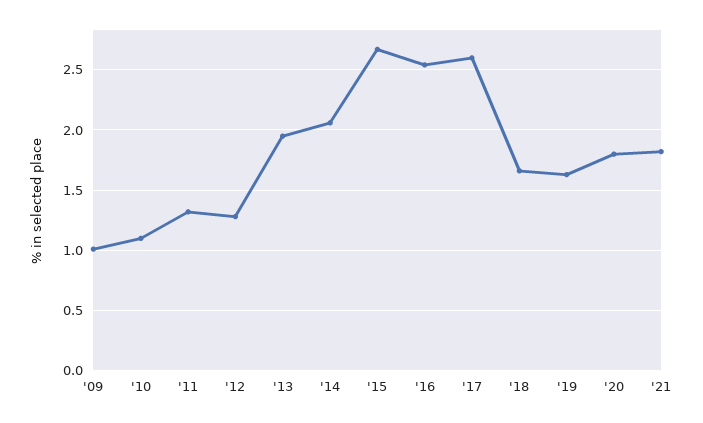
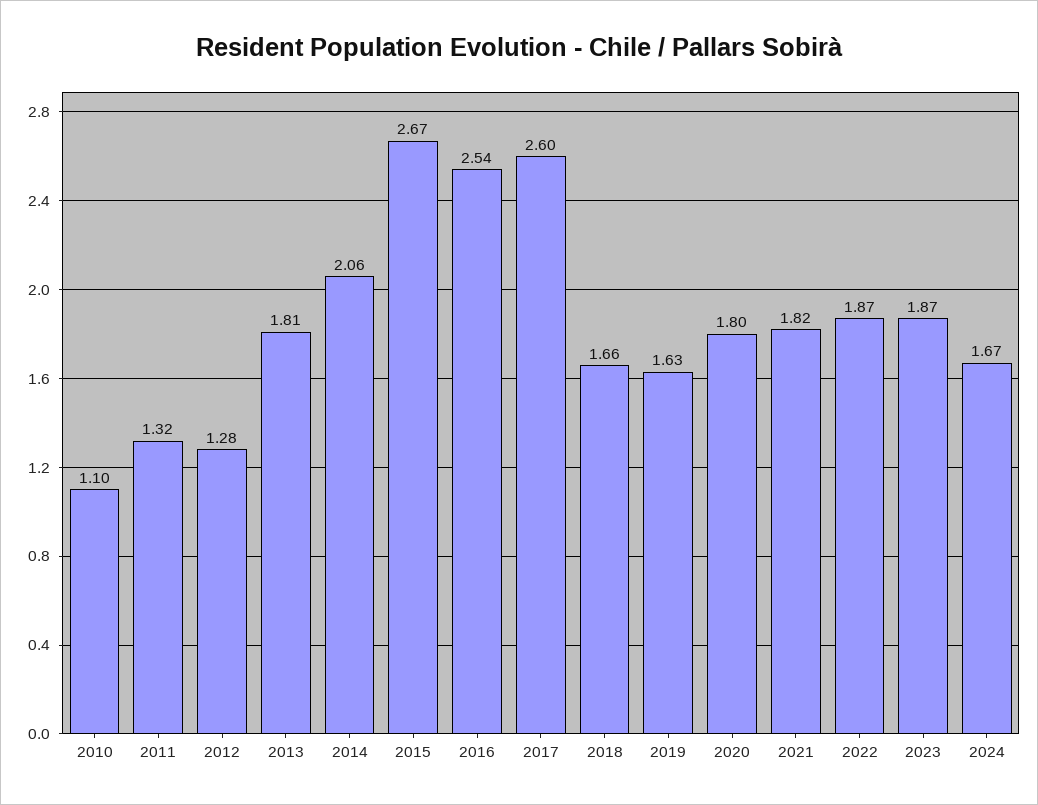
'09: 1 -> none
'13: 1.95 -> 1.81
2022: none -> 1.87
2023: none -> 1.87
2024: none -> 1.67

